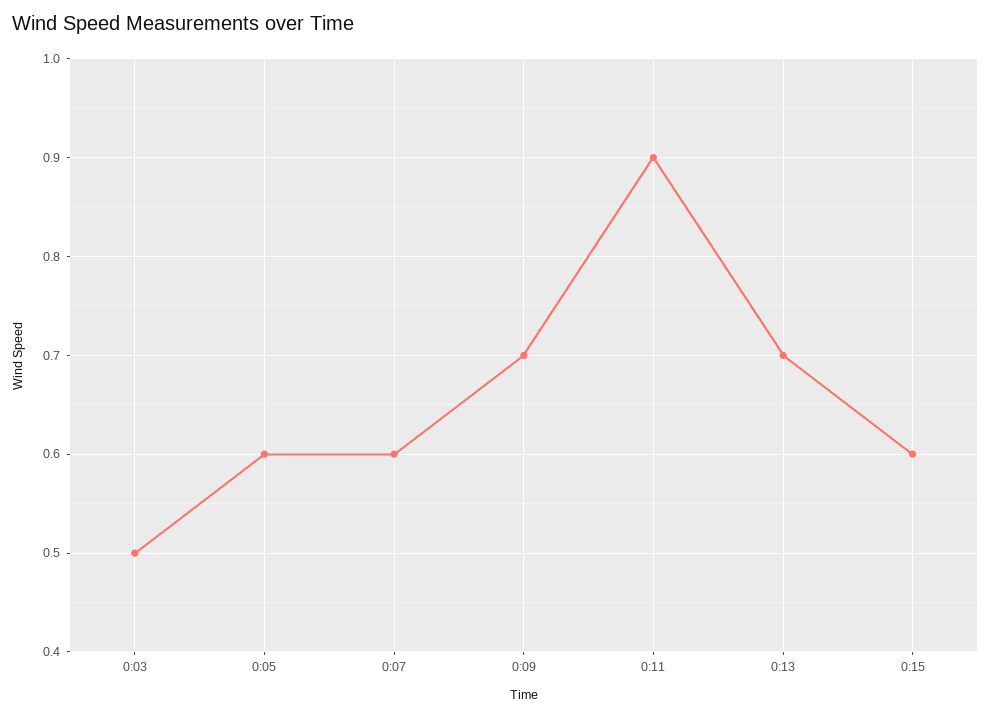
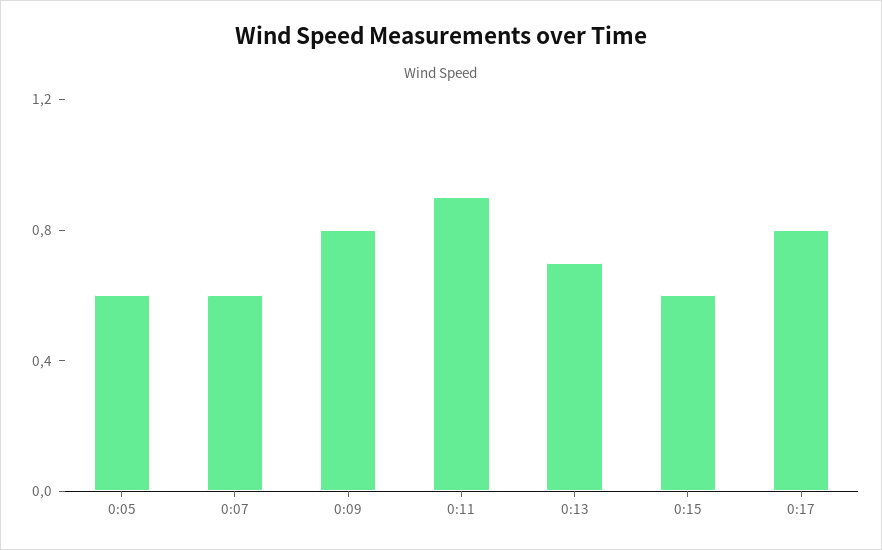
0:03: 0.5 -> none
0:09: 0.7 -> 0.8
0:17: none -> 0.8

